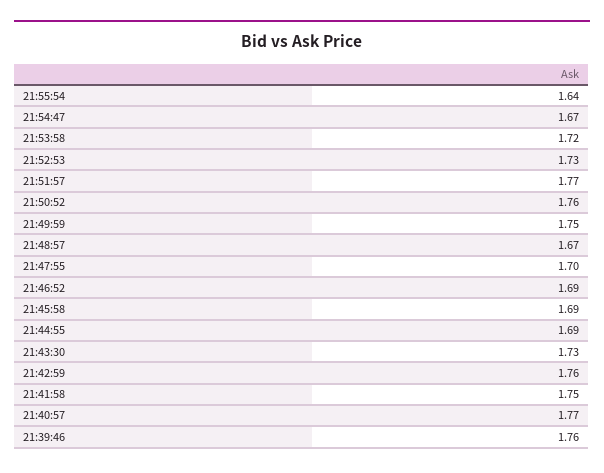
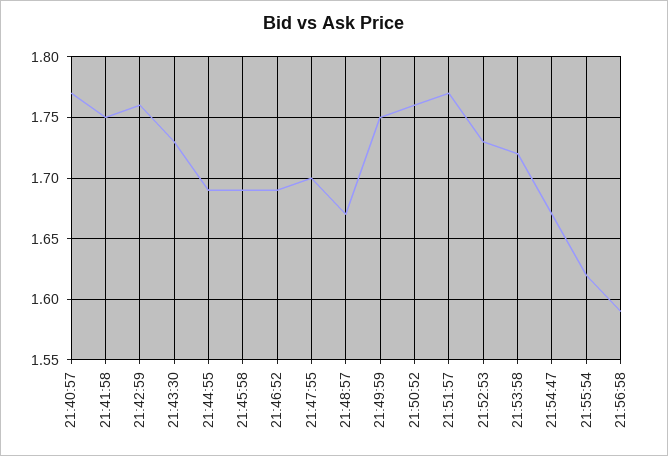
21:55:54: 1.64 -> 1.62
21:39:46: 1.76 -> none
21:56:58: none -> 1.59

